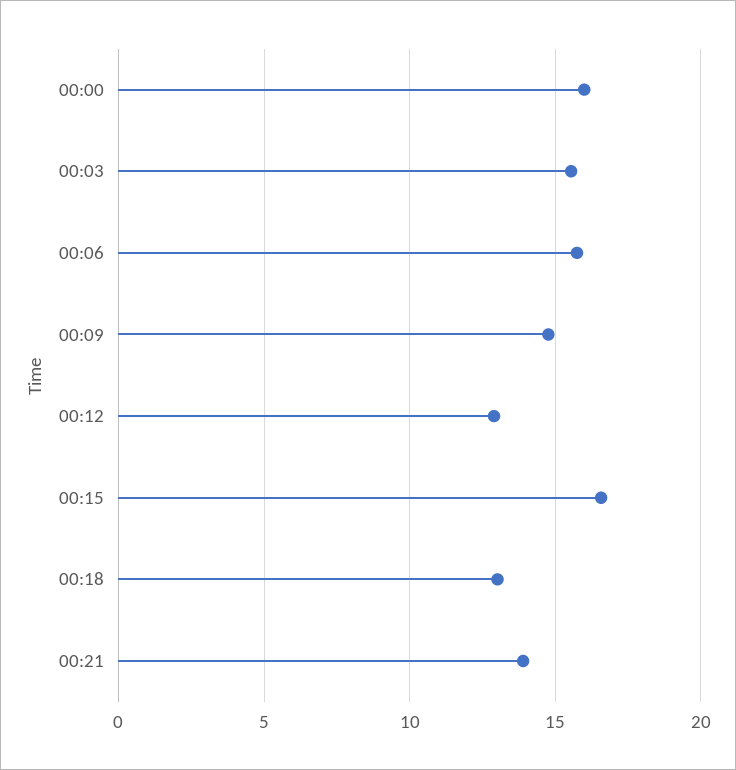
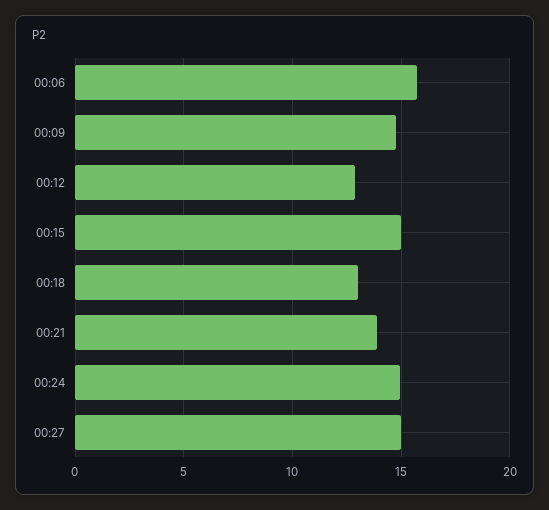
00:00: 16 -> none
00:03: 15.5 -> none
00:15: 16.5 -> 15
00:24: none -> 15
00:27: none -> 15

